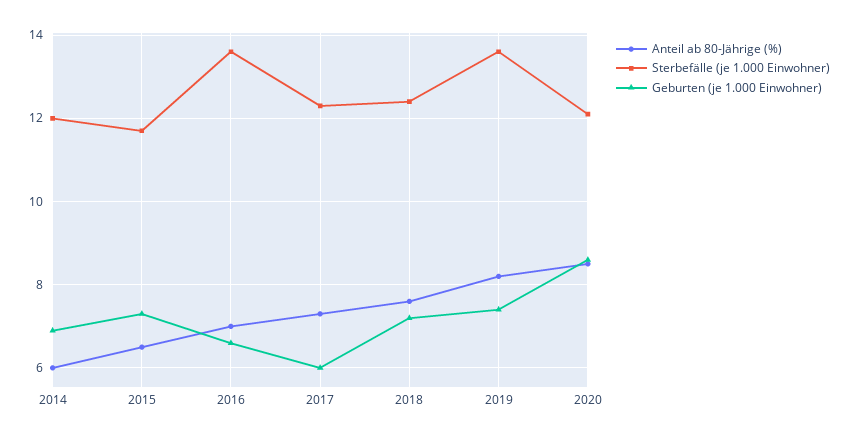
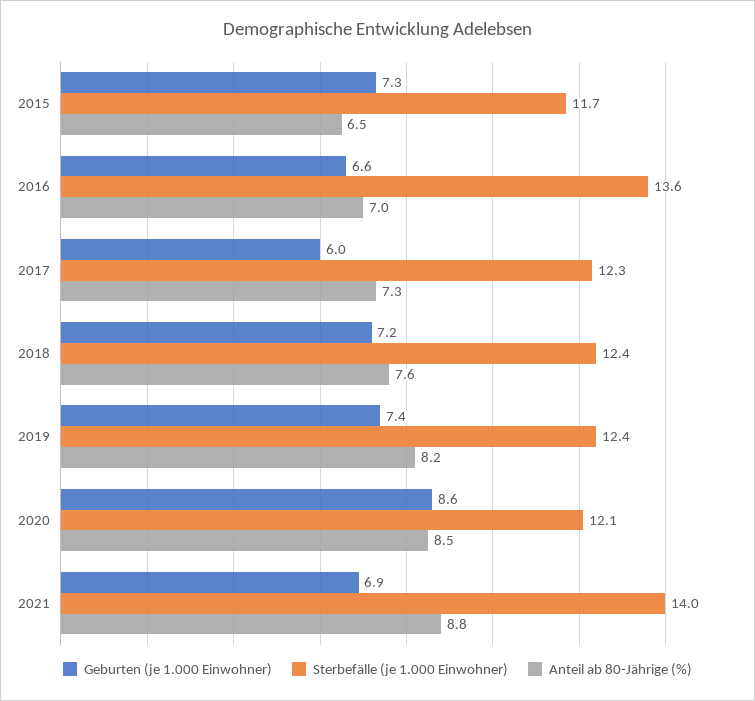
Anteil ab 80-Jährige (%), 2014: 6 -> none
Sterbefälle (je 1.000 Einwohner), 2014: 12 -> none
Geburten (je 1.000 Einwohner), 2014: 7 -> none
Sterbefälle (je 1.000 Einwohner), 2019: 13.5 -> 12.4
Geburten (je 1.000 Einwohner), 2021: none -> 6.9
Sterbefälle (je 1.000 Einwohner), 2021: none -> 14
Anteil ab 80-Jährige (%), 2021: none -> 8.8

